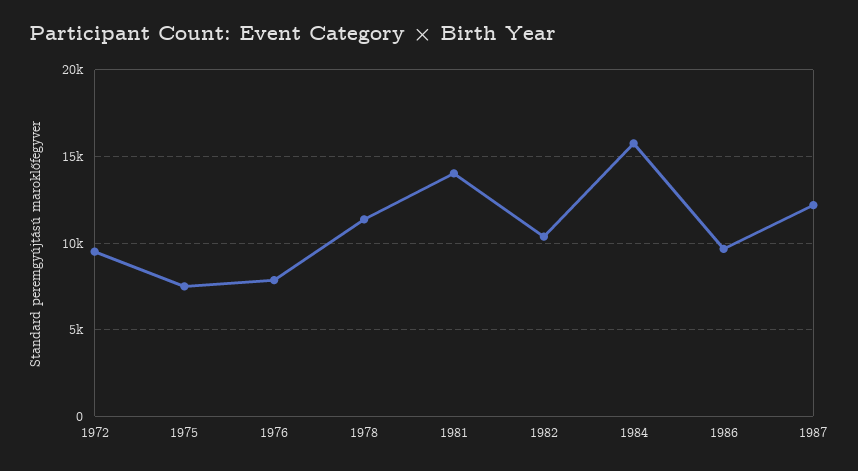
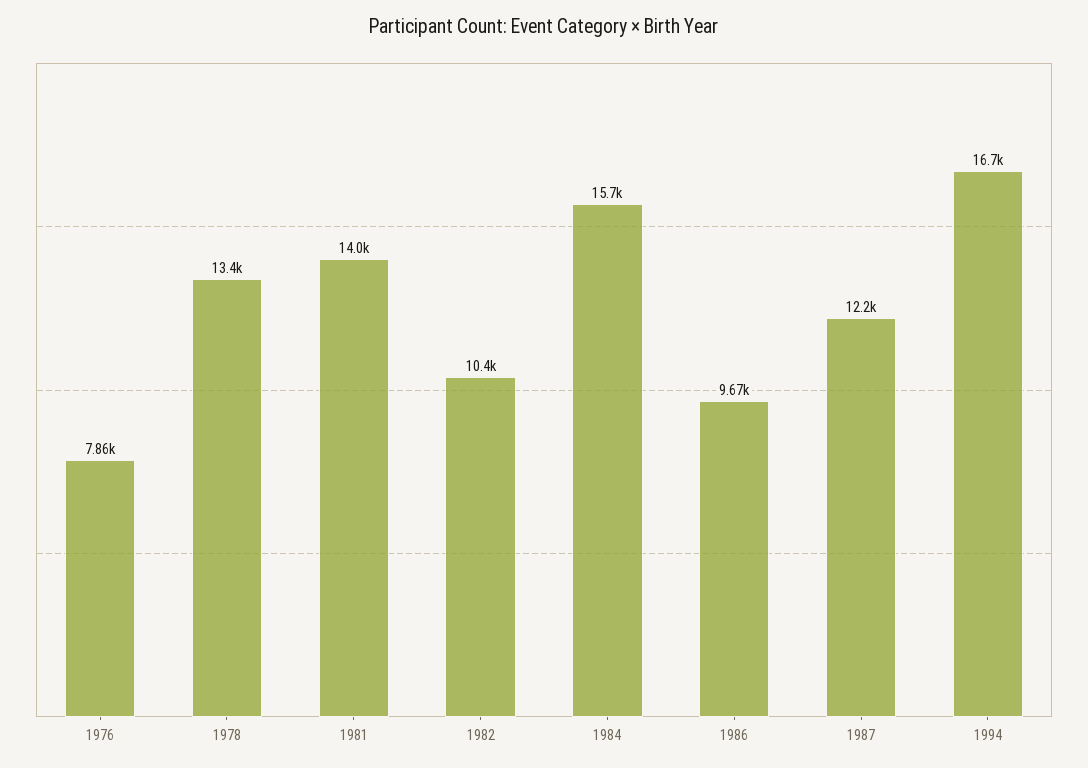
1972: 9500 -> none
1975: 7500 -> none
1978: 11500 -> 13400
1994: none -> 16700

